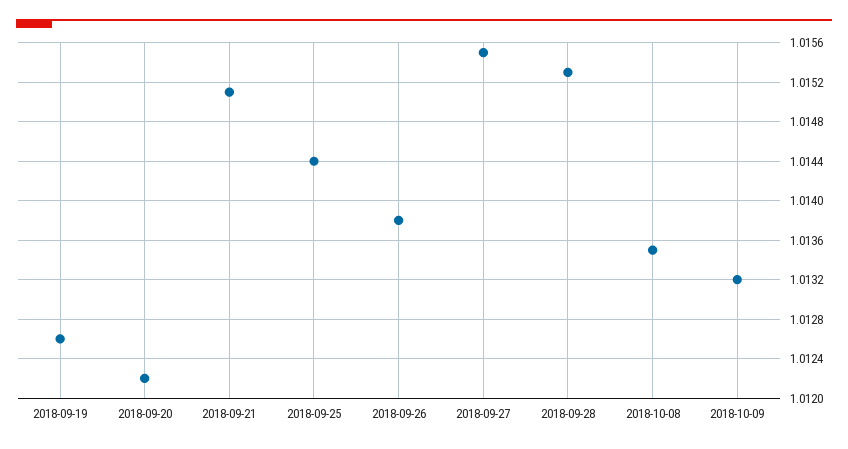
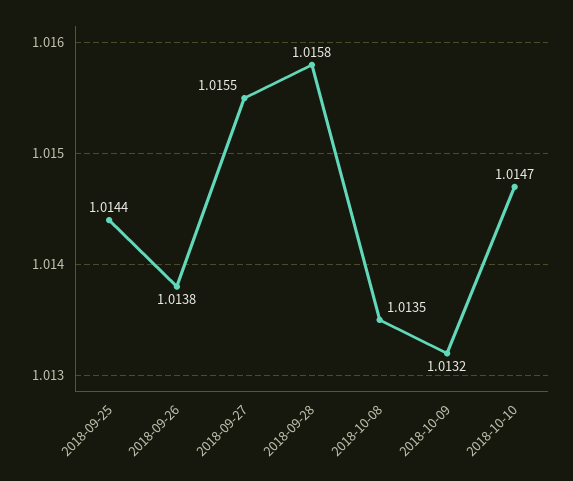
2018-09-19: 1.0126 -> none
2018-09-20: 1.0122 -> none
2018-09-21: 1.0151 -> none
2018-09-28: 1.0153 -> 1.0158
2018-10-10: none -> 1.0147

